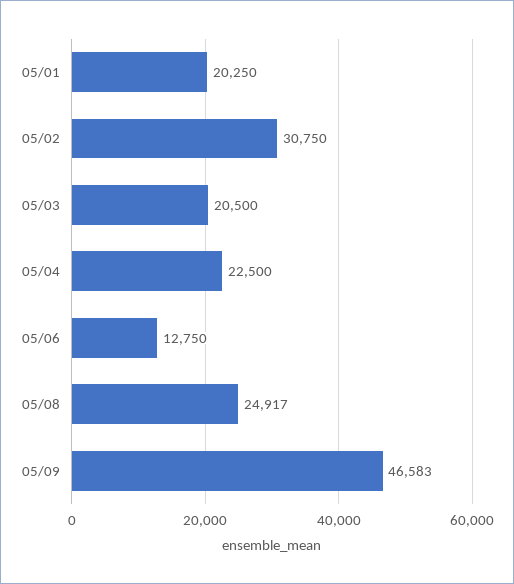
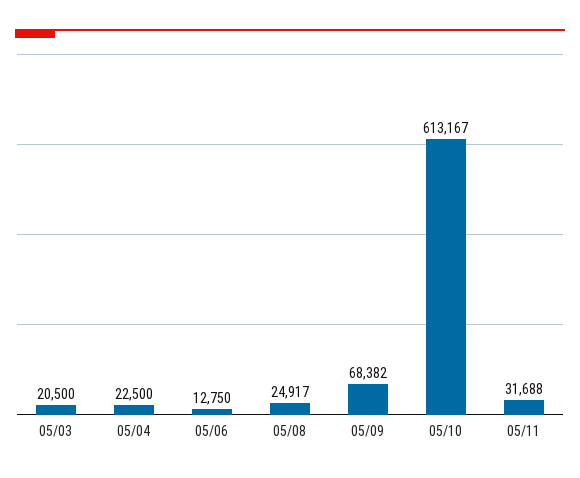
05/01: 20250 -> none
05/02: 30750 -> none
05/09: 46583 -> 68382
05/10: none -> 613167
05/11: none -> 31688

